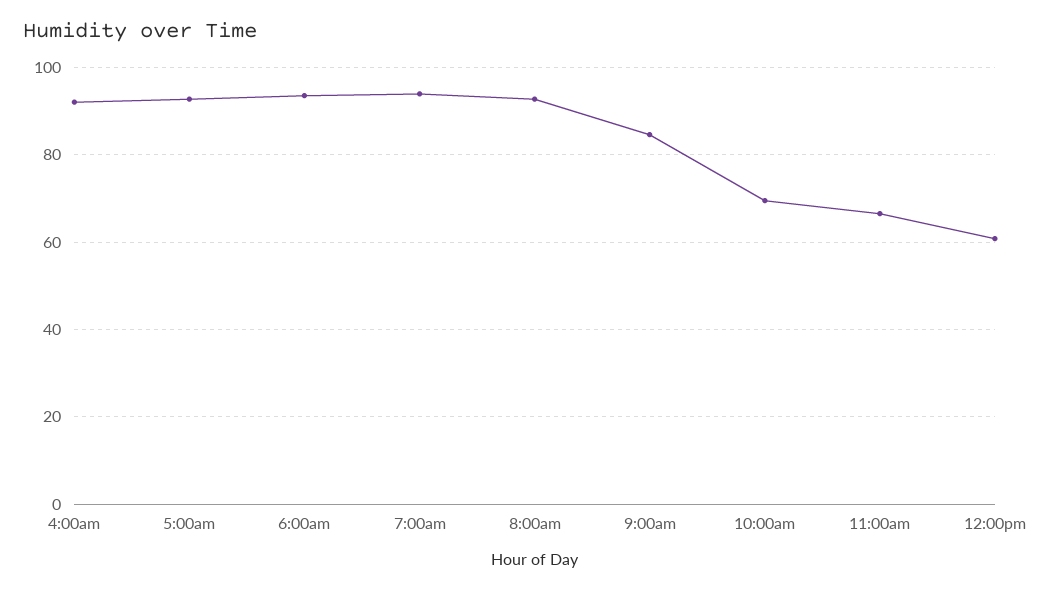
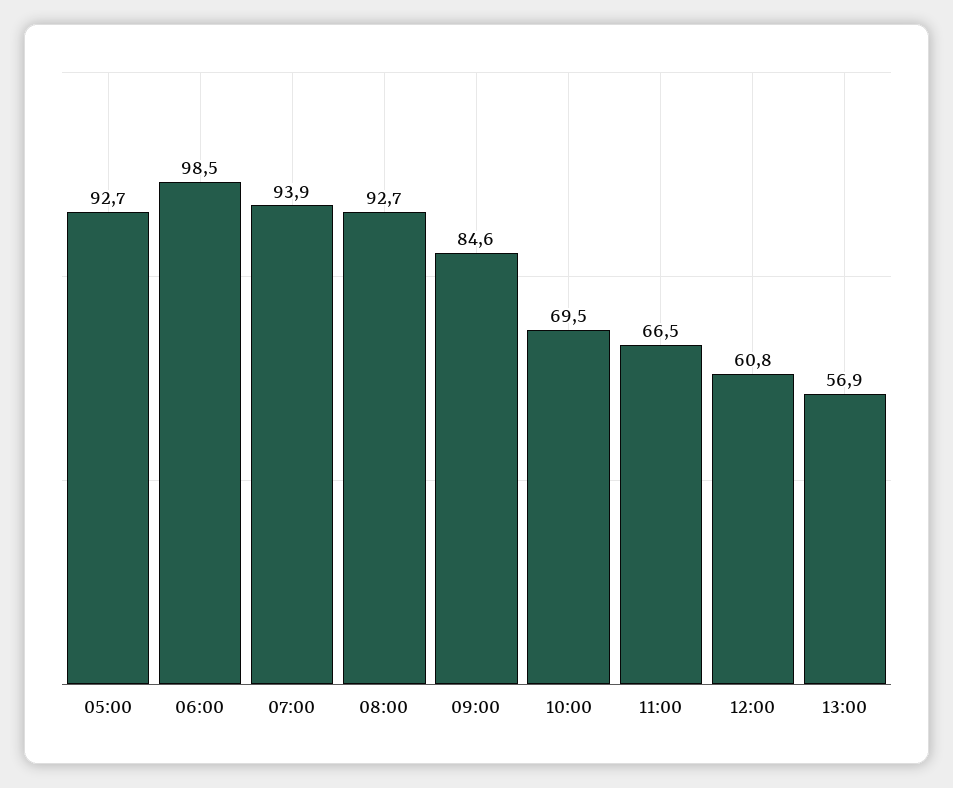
4:00am: 92 -> none
6:00am: 94 -> 98.5
13:00: none -> 56.9

